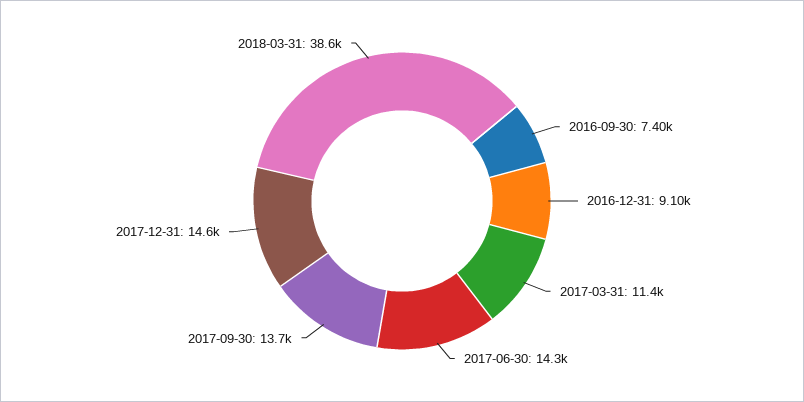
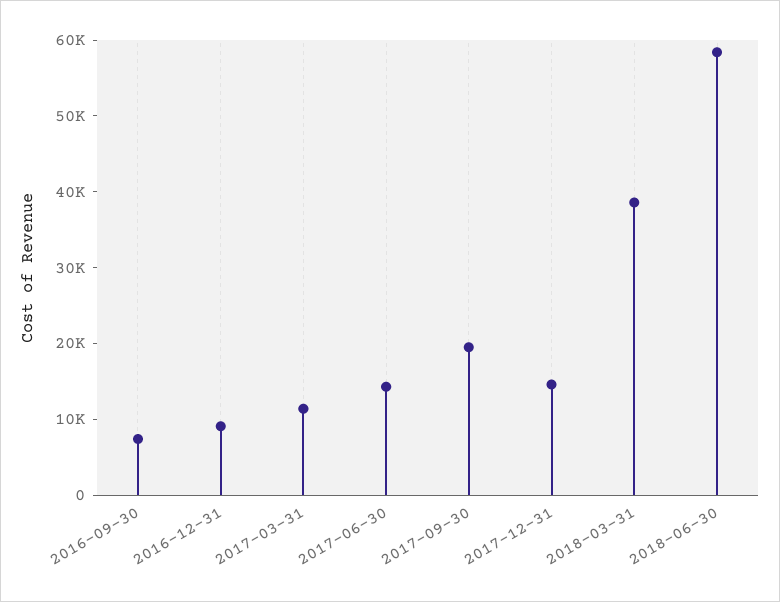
2017-09-30: 13700 -> 20000
2018-06-30: none -> 58000

